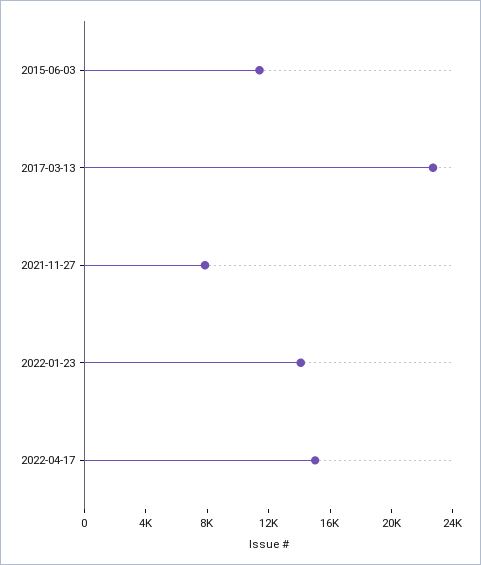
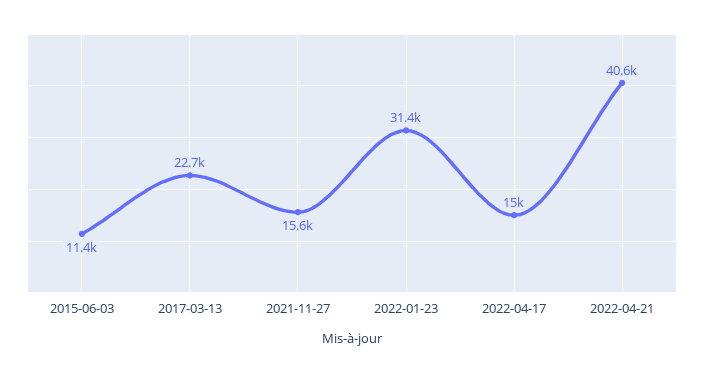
2021-11-27: 8000 -> 15600
2022-01-23: 14000 -> 31400
2022-04-21: none -> 40600

